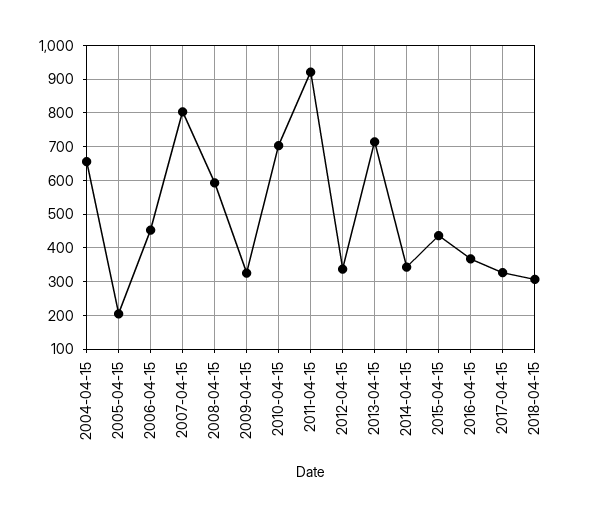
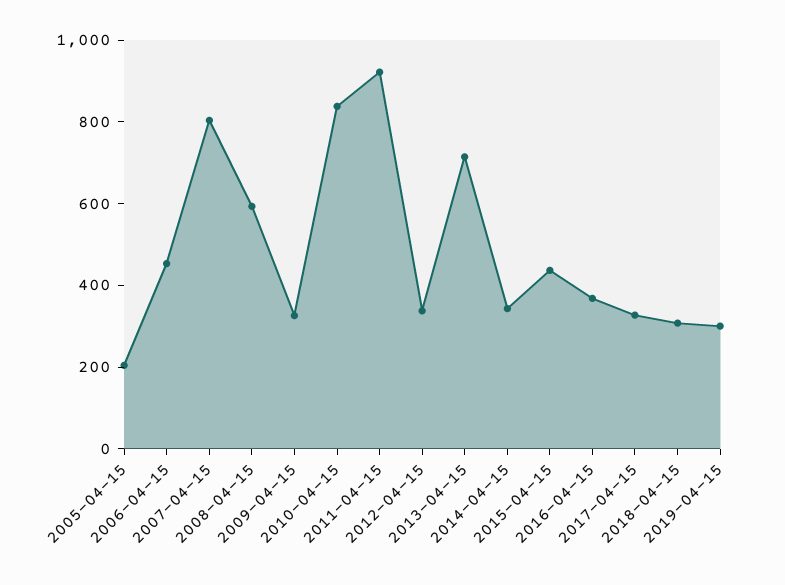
2004-04-15: 660 -> none
2010-04-15: 700 -> 850
2019-04-15: none -> 300

